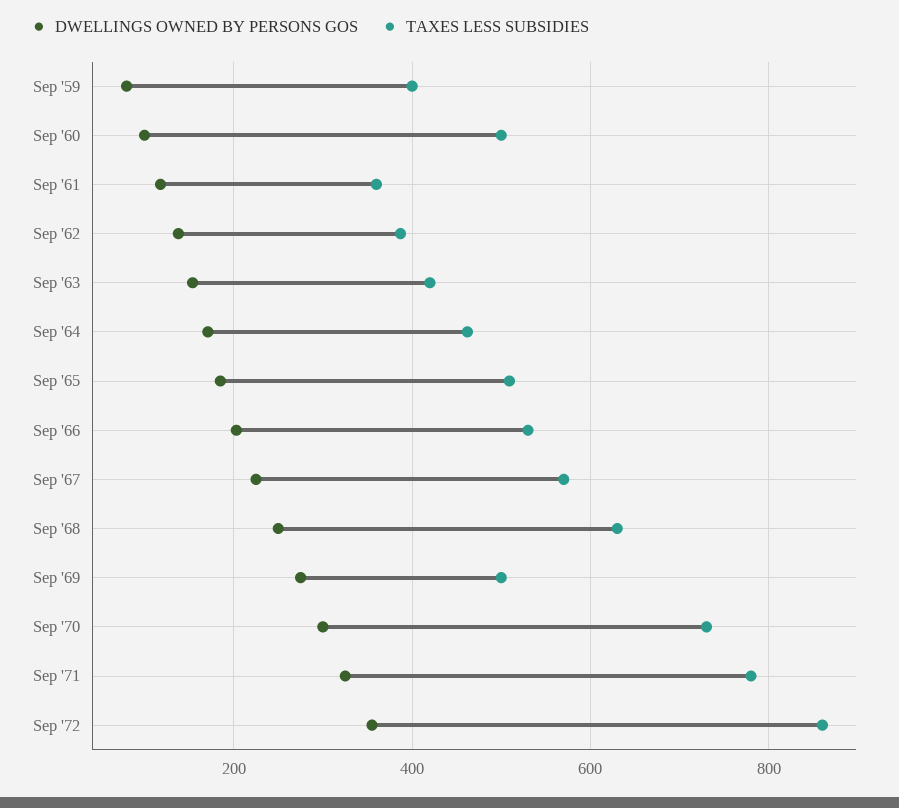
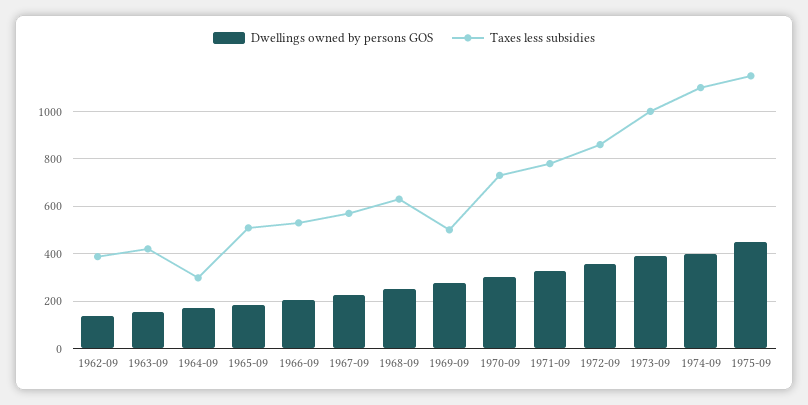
DWELLINGS OWNED BY PERSONS GOS, Sep '59: 80 -> none
TAXES LESS SUBSIDIES, Sep '59: 400 -> none
DWELLINGS OWNED BY PERSONS GOS, Sep '60: 100 -> none
TAXES LESS SUBSIDIES, Sep '60: 500 -> none
DWELLINGS OWNED BY PERSONS GOS, Sep '61: 120 -> none
TAXES LESS SUBSIDIES, Sep '61: 360 -> none
TAXES LESS SUBSIDIES, Sep '64: 460 -> 300
DWELLINGS OWNED BY PERSONS GOS, 1973-09: none -> 400
TAXES LESS SUBSIDIES, 1973-09: none -> 1000
DWELLINGS OWNED BY PERSONS GOS, 1974-09: none -> 400
TAXES LESS SUBSIDIES, 1974-09: none -> 1100
DWELLINGS OWNED BY PERSONS GOS, 1975-09: none -> 450
TAXES LESS SUBSIDIES, 1975-09: none -> 1150

